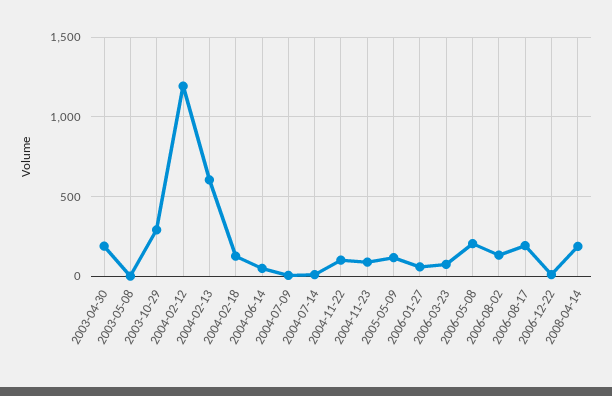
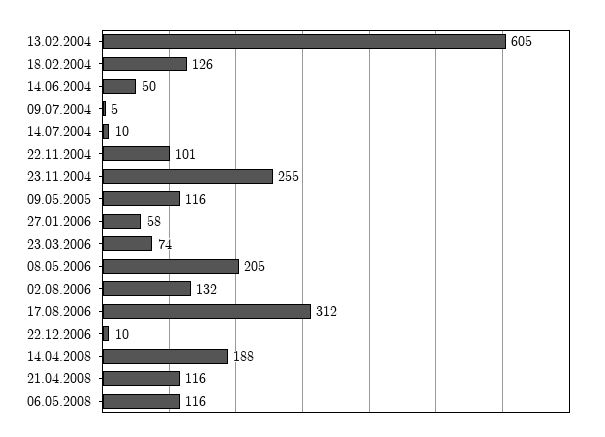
2003-04-30: 200 -> none
2003-05-08: 0 -> none
2003-10-29: 300 -> none
2004-02-12: 1200 -> none
2004-11-23: 100 -> 255
2006-08-17: 200 -> 312
21.04.2008: none -> 116
06.05.2008: none -> 116

